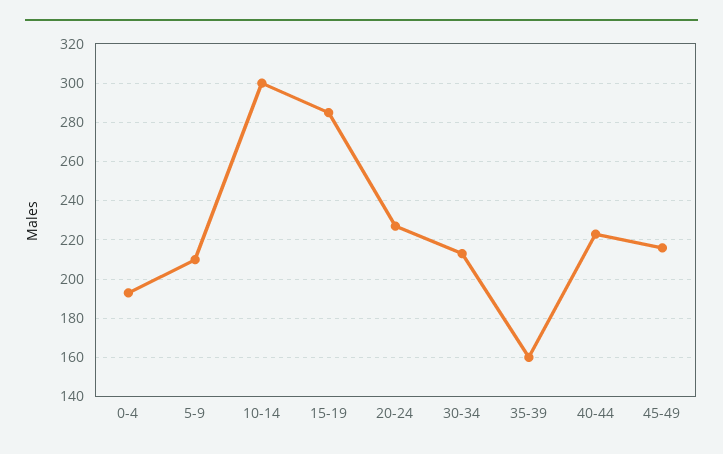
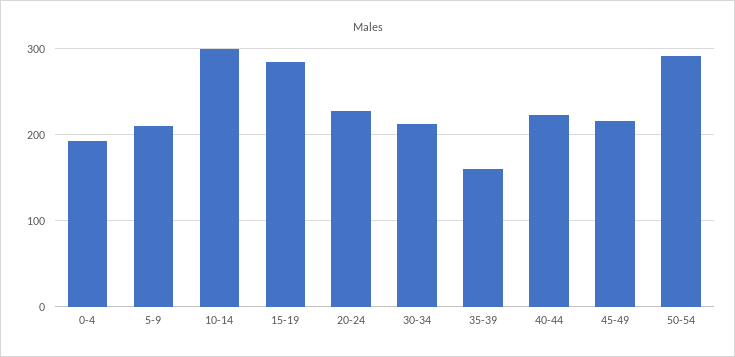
50-54: none -> 290

